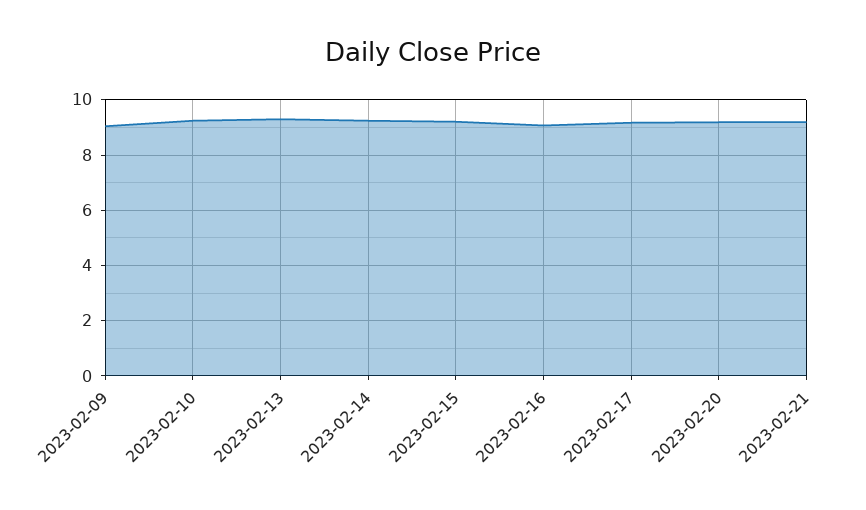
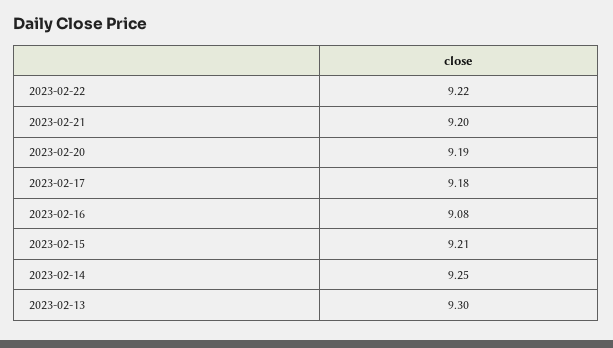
2023-02-09: 9 -> none
2023-02-10: 9.25 -> none
2023-02-22: none -> 9.22

